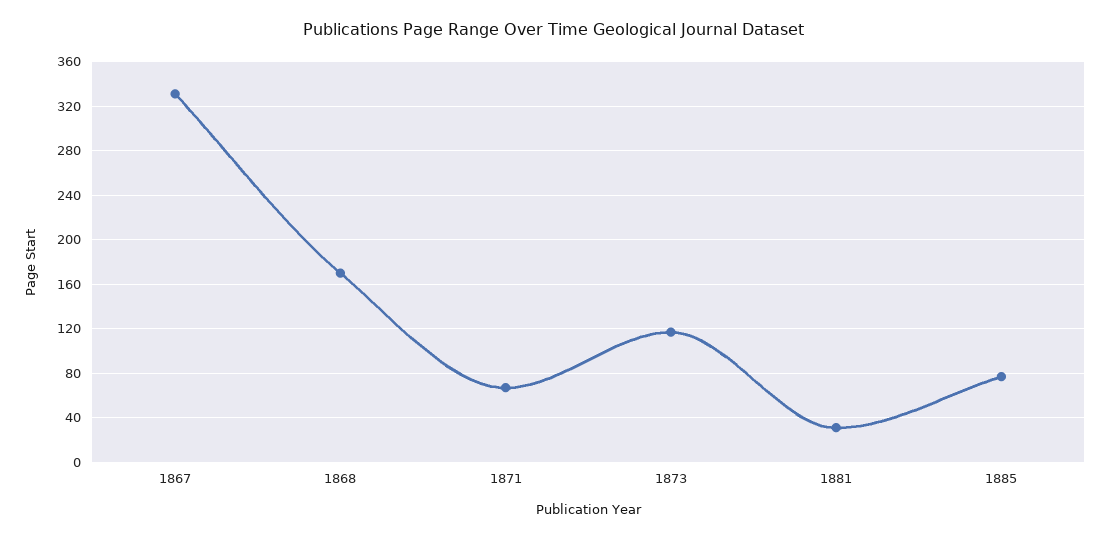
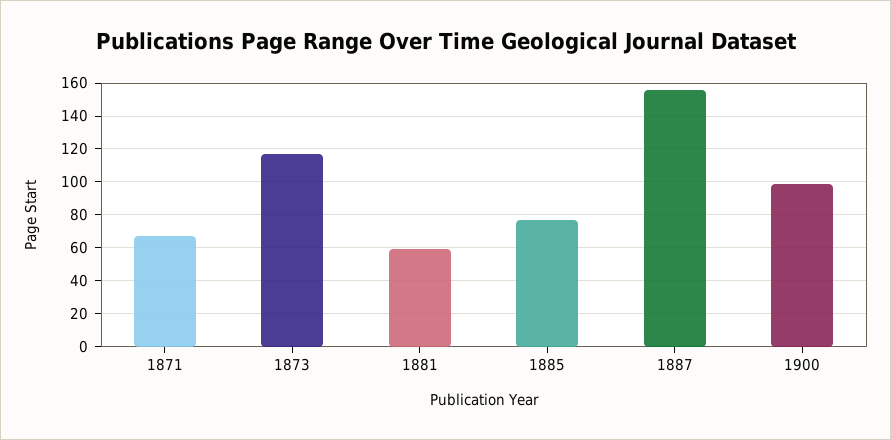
1867: 330 -> none
1868: 170 -> none
1881: 30 -> 60
1887: none -> 155
1900: none -> 100

